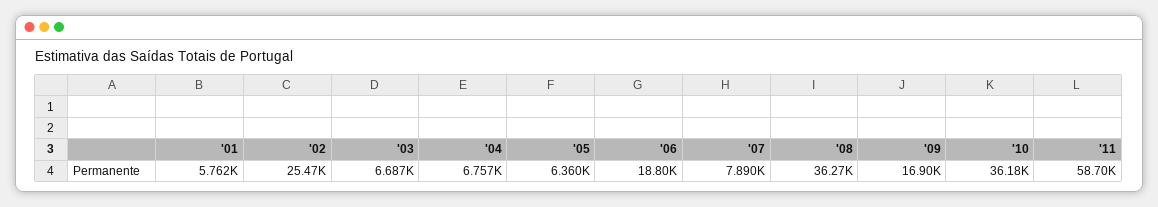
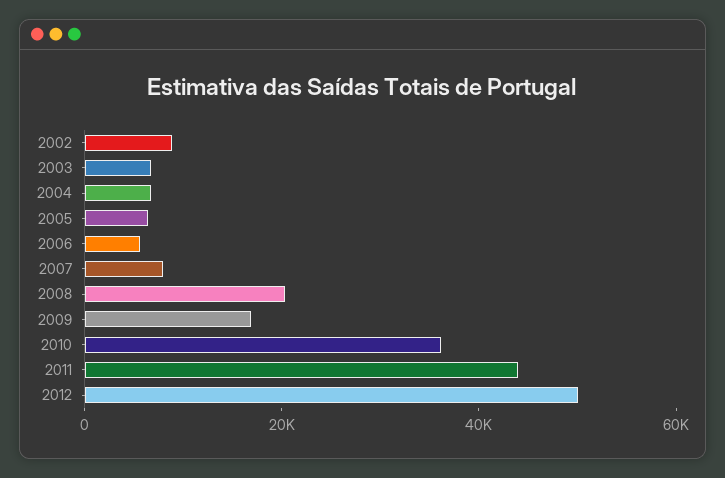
'01: 5762 -> none
'02: 25470 -> 10000
'06: 18800 -> 5000
'08: 36270 -> 20000
'11: 58700 -> 45000
2012: none -> 50000

